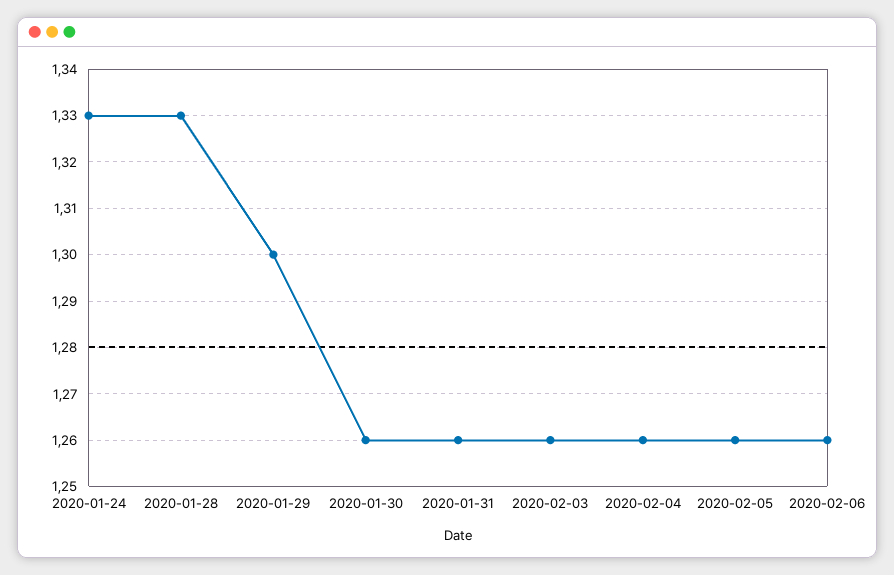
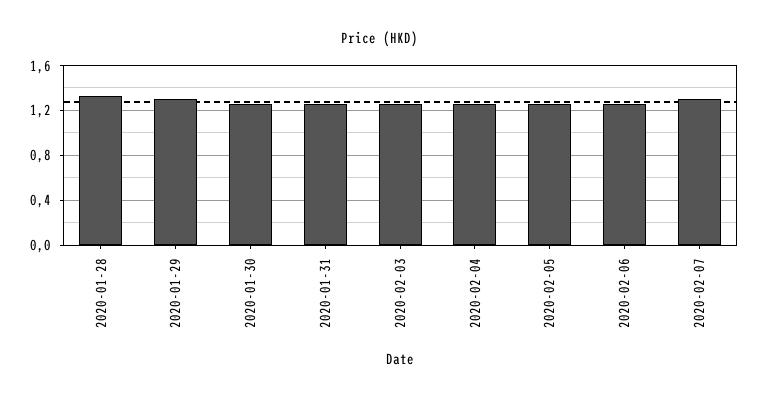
2020-01-24: 1.33 -> none
2020-02-07: none -> 1.3

